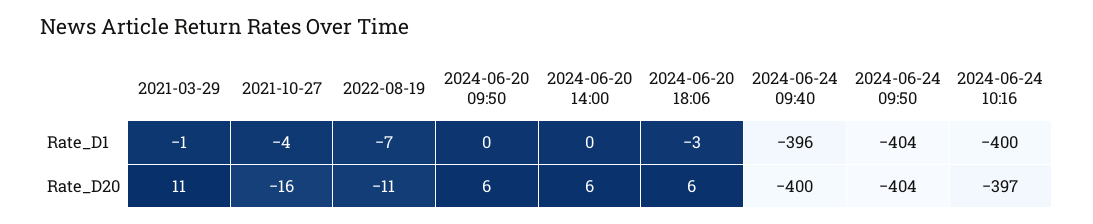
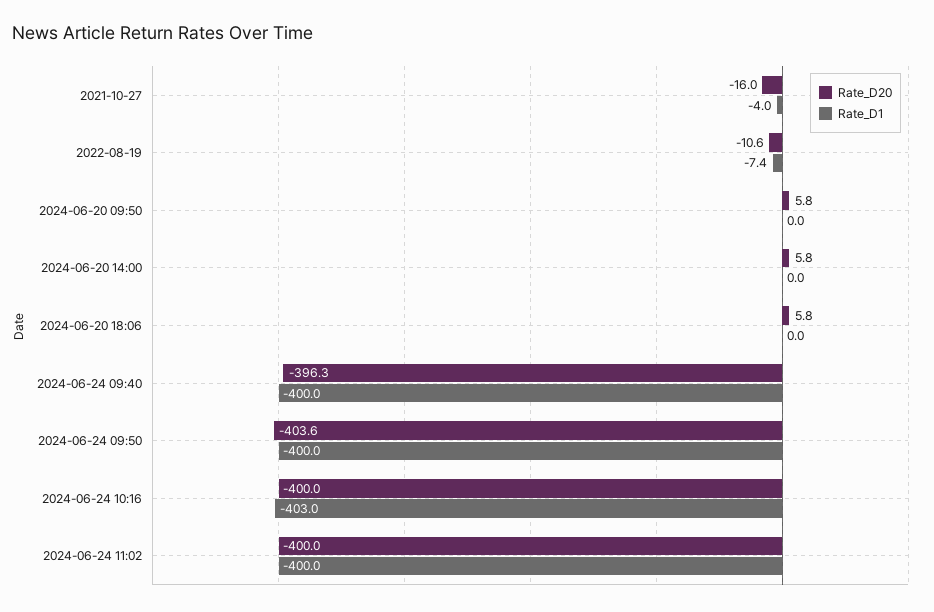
Rate_D1, 2021-03-29: -1 -> none
Rate_D1, 2024-06-20 18:06: -3 -> 0
Rate_D1, 2024-06-24 09:40: -396 -> -400
Rate_D1, 2024-06-24 09:50: -404 -> -400
Rate_D1, 2024-06-24 10:16: -400 -> -403
Rate_D20, 2021-03-29: 11 -> none
Rate_D20, 2024-06-24 09:40: -400 -> -396.3
Rate_D20, 2024-06-24 10:16: -397 -> -400
Rate_D20, 2024-06-24 11:02: none -> -400
Rate_D1, 2024-06-24 11:02: none -> -400

